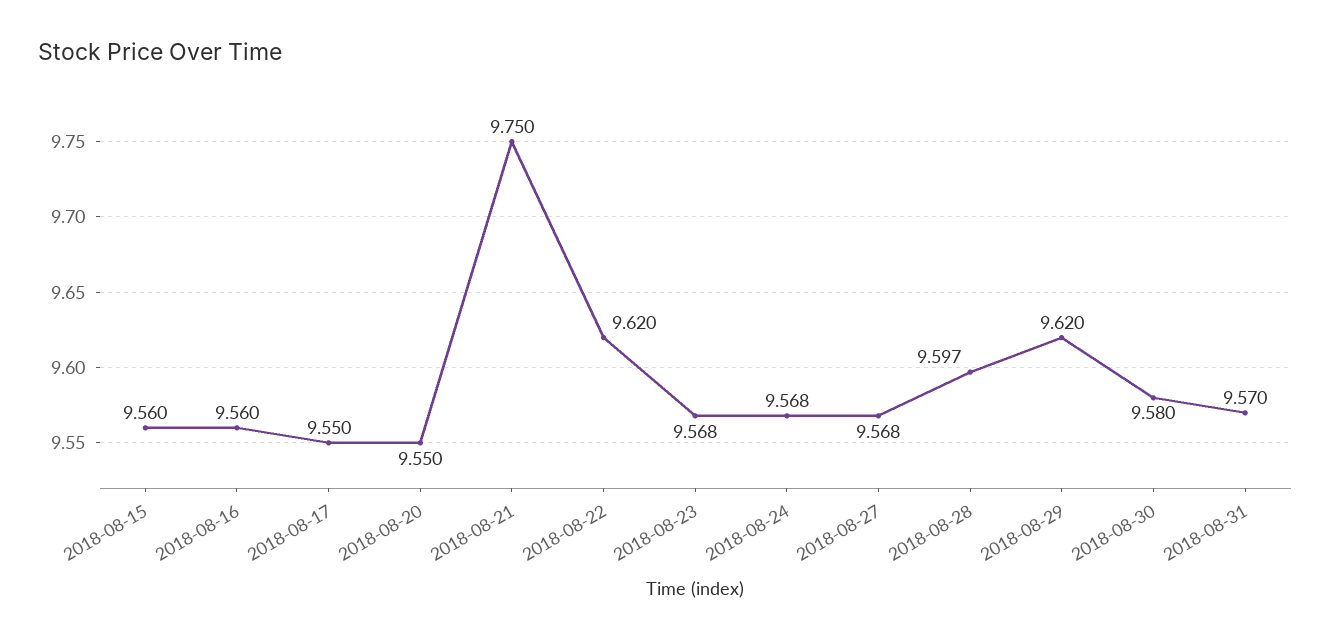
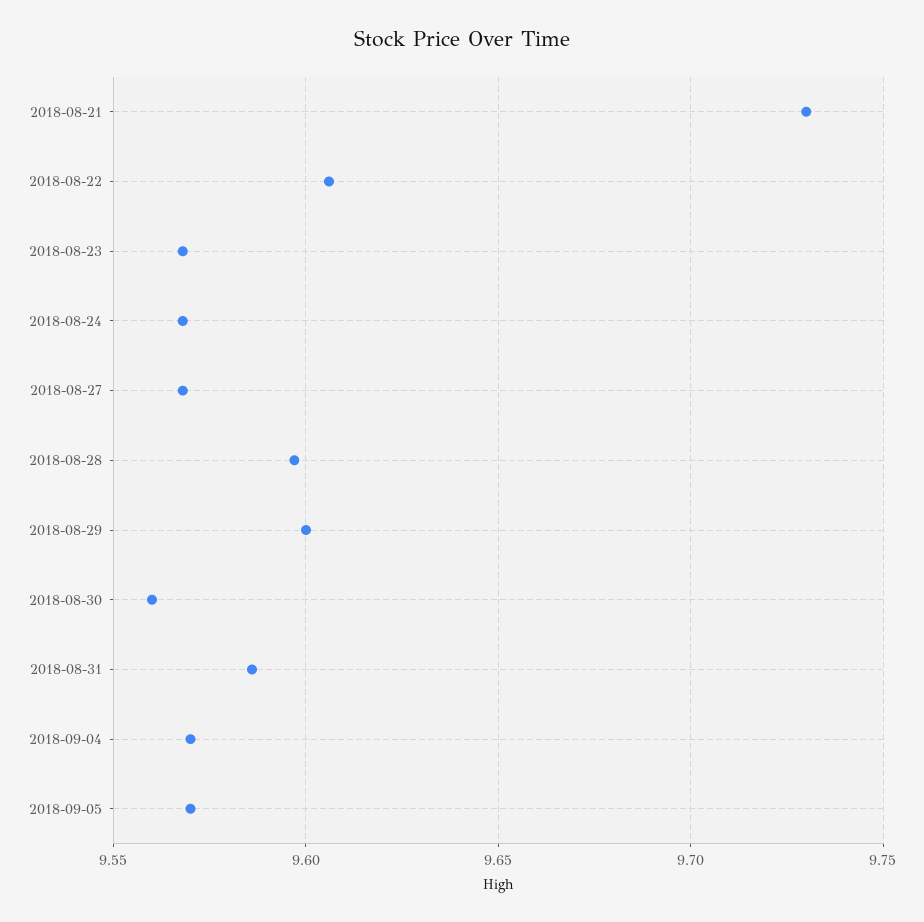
2018-08-15: 9.56 -> none
2018-08-16: 9.56 -> none
2018-08-17: 9.55 -> none
2018-08-20: 9.55 -> none
2018-08-21: 9.75 -> 9.73
2018-08-22: 9.62 -> 9.605
2018-08-29: 9.62 -> 9.6
2018-08-30: 9.58 -> 9.56
2018-08-31: 9.57 -> 9.585
2018-09-04: none -> 9.57
2018-09-05: none -> 9.57

